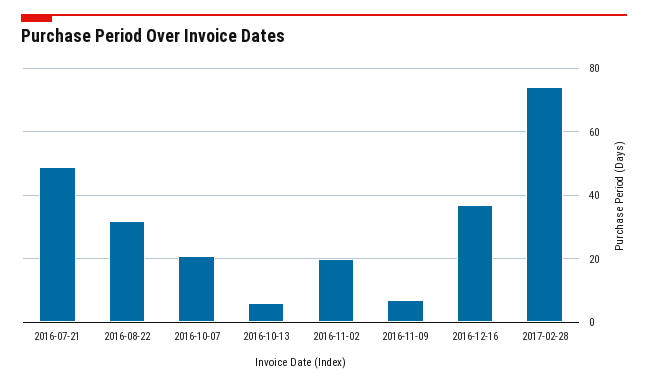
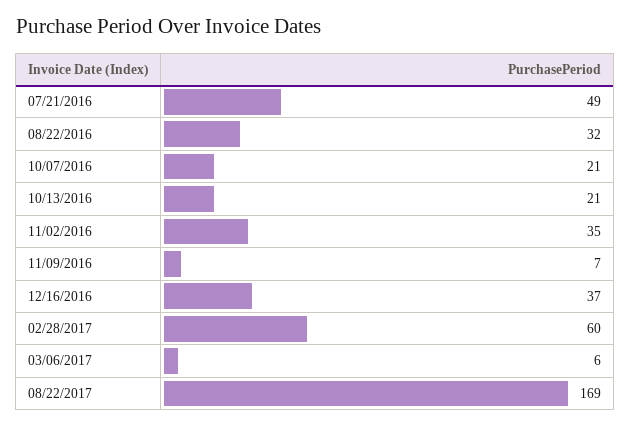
2016-10-13: 5 -> 21
2016-11-02: 20 -> 35
2017-02-28: 75 -> 60
03/06/2017: none -> 6
08/22/2017: none -> 169

